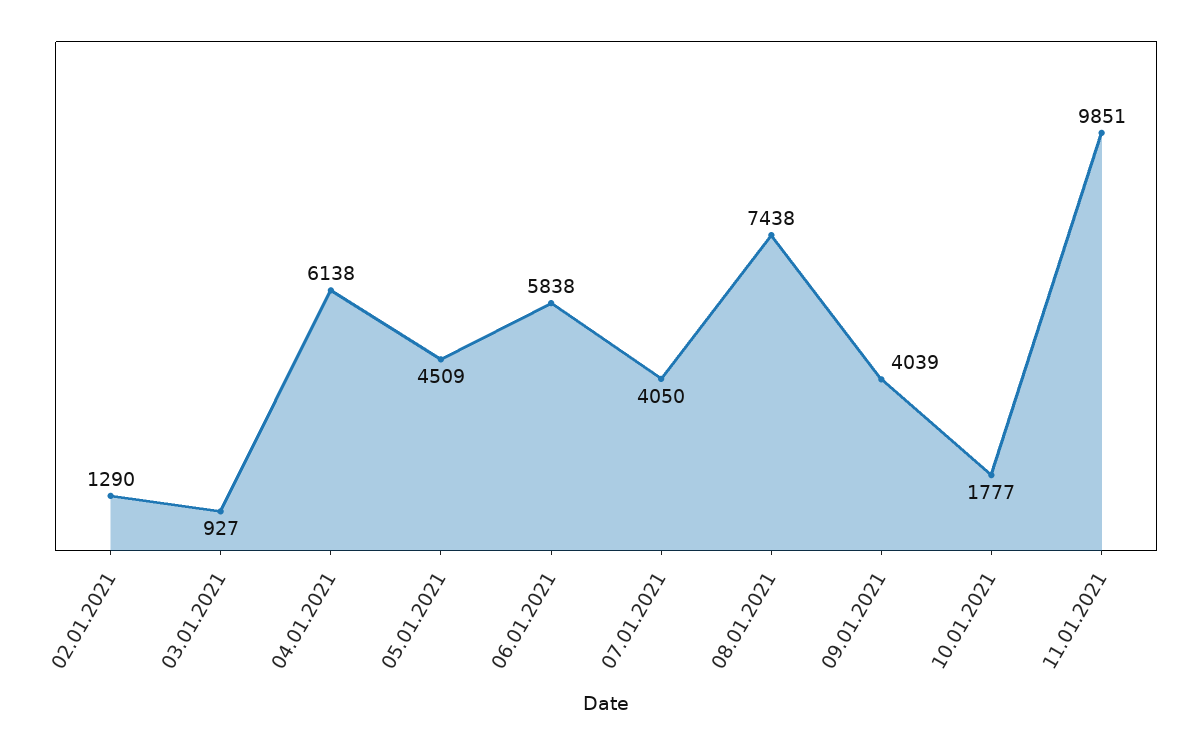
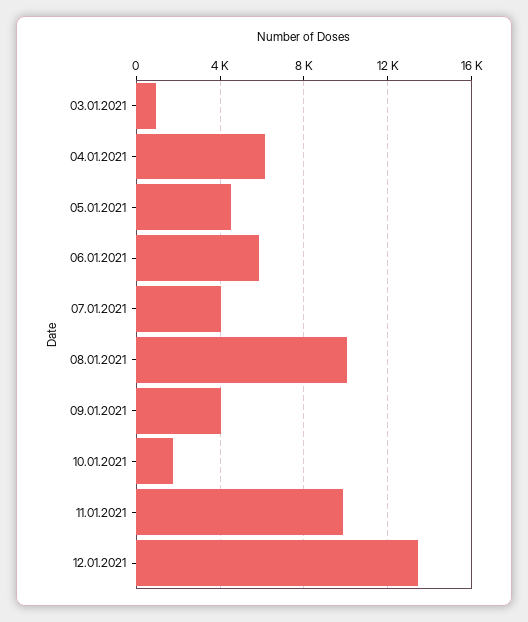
02.01.2021: 1290 -> none
08.01.2021: 7438 -> 10000
12.01.2021: none -> 13500

